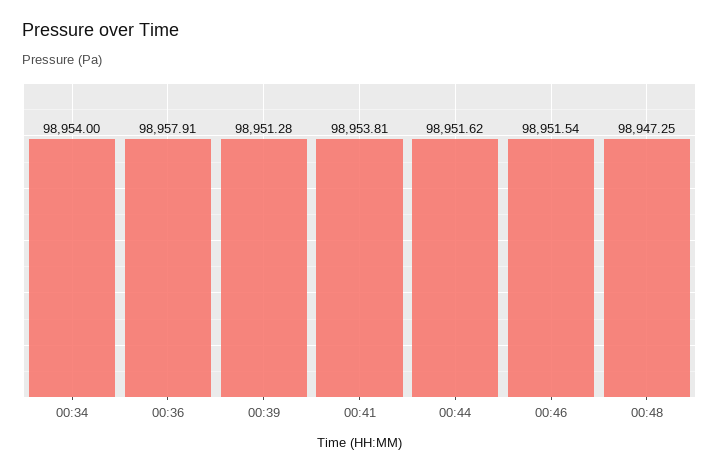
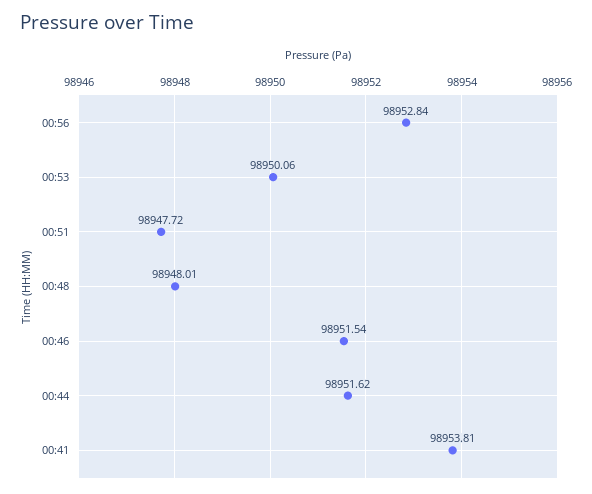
00:34: 98954 -> none
00:36: 98957.91 -> none
00:39: 98951.28 -> none
00:48: 98947.25 -> 98948.01
00:56: none -> 98952.84
00:53: none -> 98950.06
00:51: none -> 98947.72

